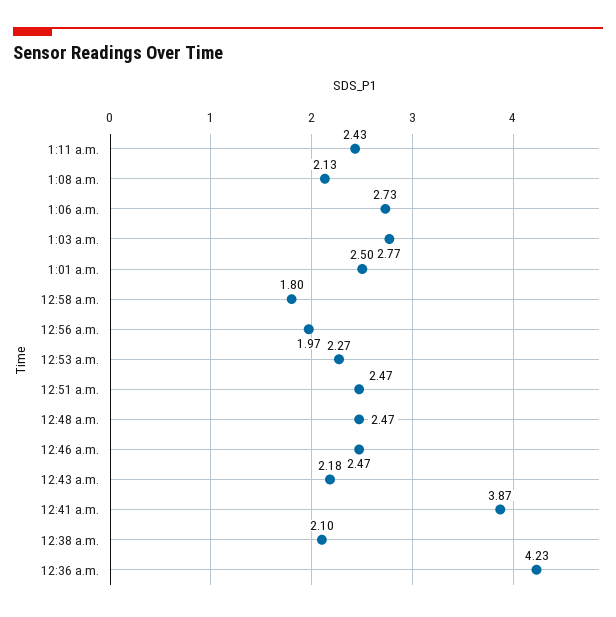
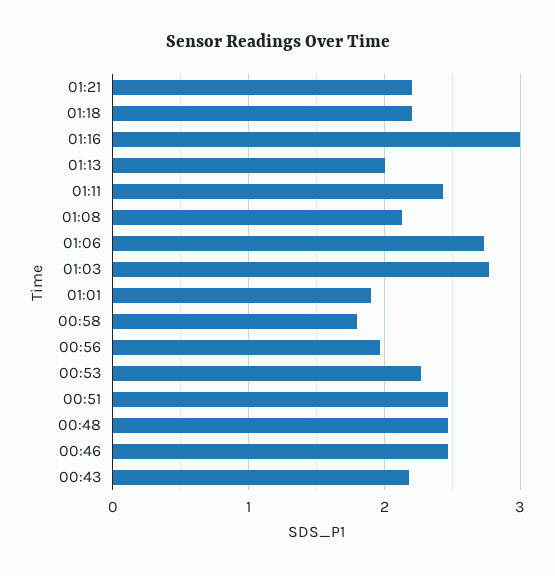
1:01 a.m.: 2.5 -> 1.9
12:41 a.m.: 3.87 -> none
12:38 a.m.: 2.1 -> none
12:36 a.m.: 4.23 -> none
01:21: none -> 2.2
01:18: none -> 2.2
01:16: none -> 3
01:13: none -> 2

